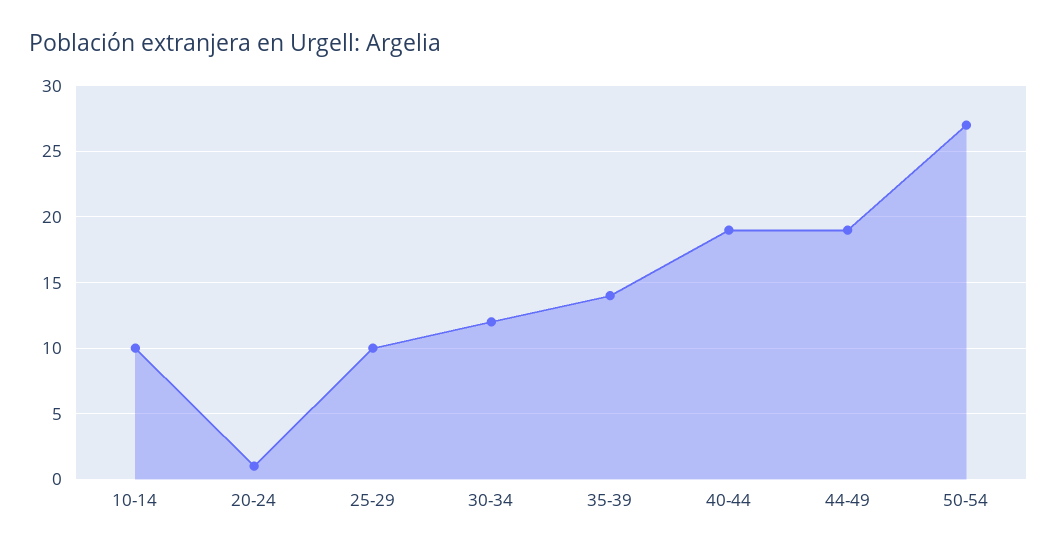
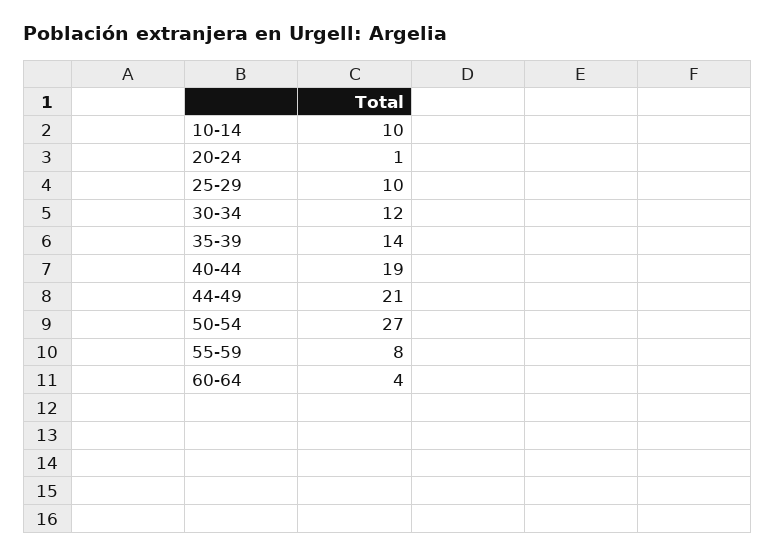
44-49: 19 -> 21
55-59: none -> 8
60-64: none -> 4

